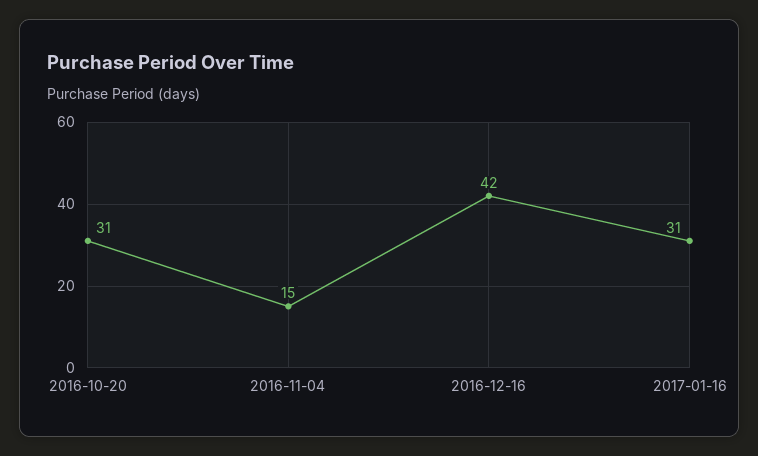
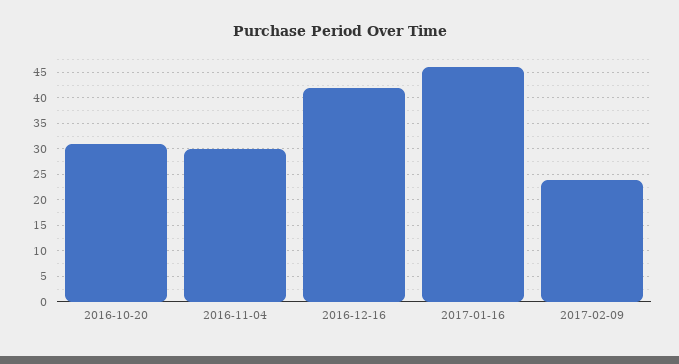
2016-11-04: 15 -> 30
2017-01-16: 31 -> 45
2017-02-09: none -> 25

